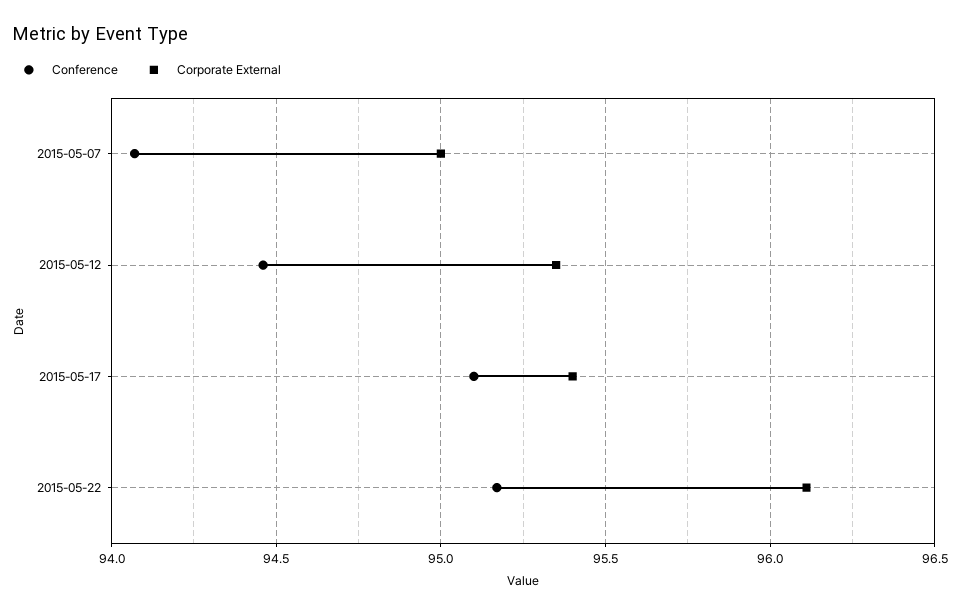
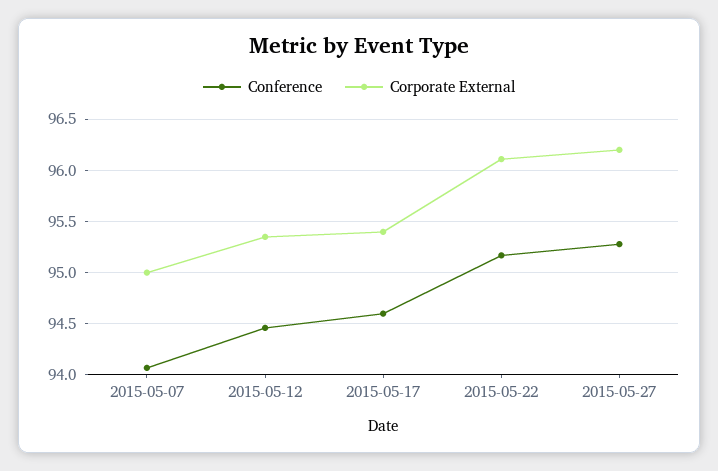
Conference, 2015-05-17: 95.1 -> 94.6
Conference, 2015-05-27: none -> 95.3
Corporate External, 2015-05-27: none -> 96.2

